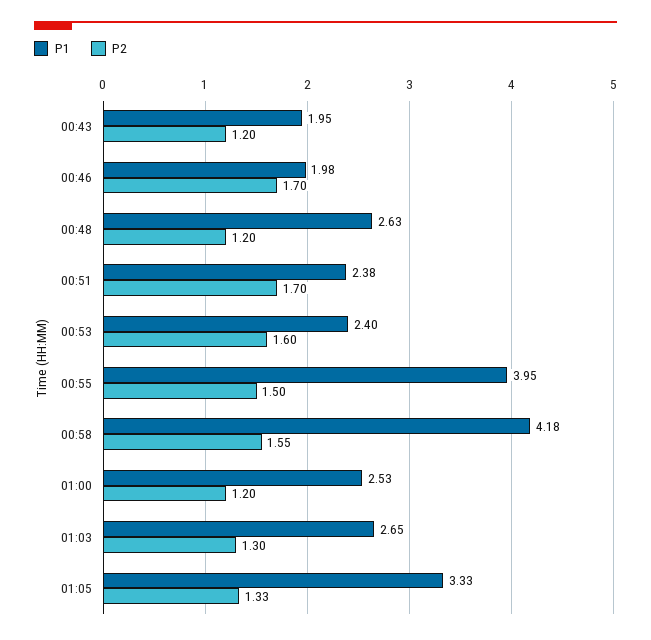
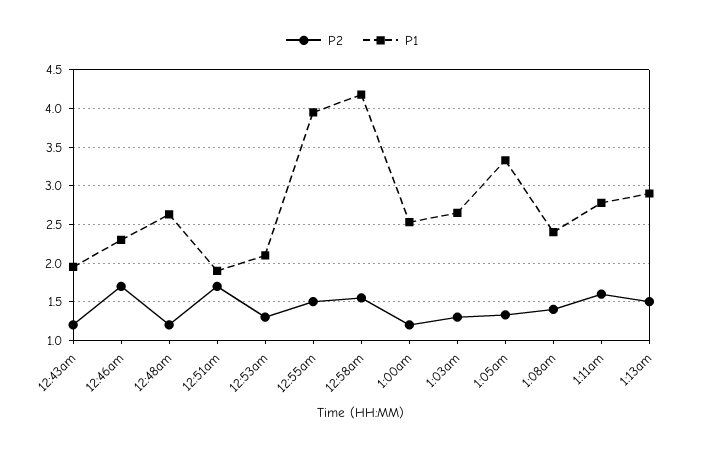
P1, 00:46: 1.98 -> 2.3
P1, 00:51: 2.38 -> 1.9
P1, 00:53: 2.4 -> 2.1
P2, 00:53: 1.6 -> 1.3
P2, 1:08am: none -> 1.4
P1, 1:08am: none -> 2.4
P2, 1:11am: none -> 1.6
P1, 1:11am: none -> 2.8
P2, 1:13am: none -> 1.5
P1, 1:13am: none -> 2.9

